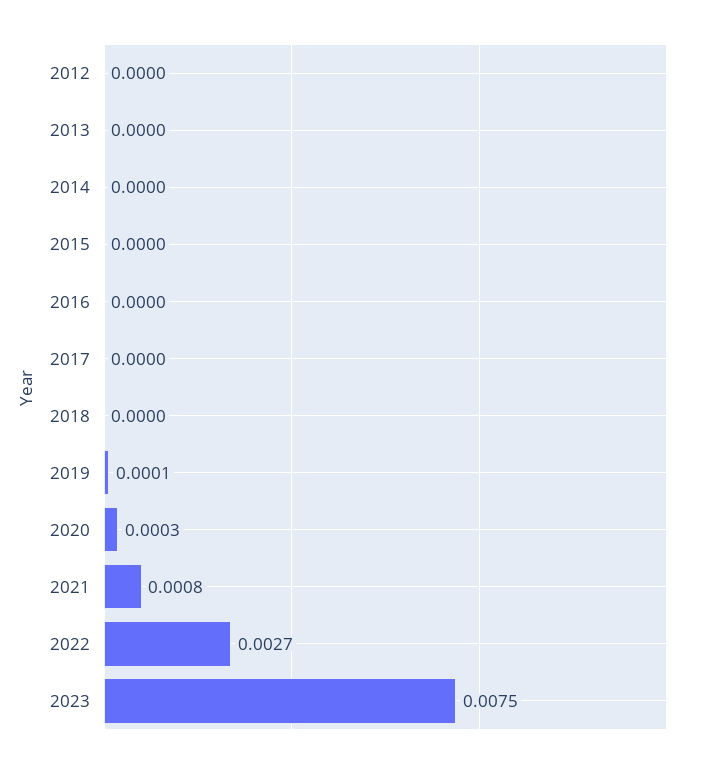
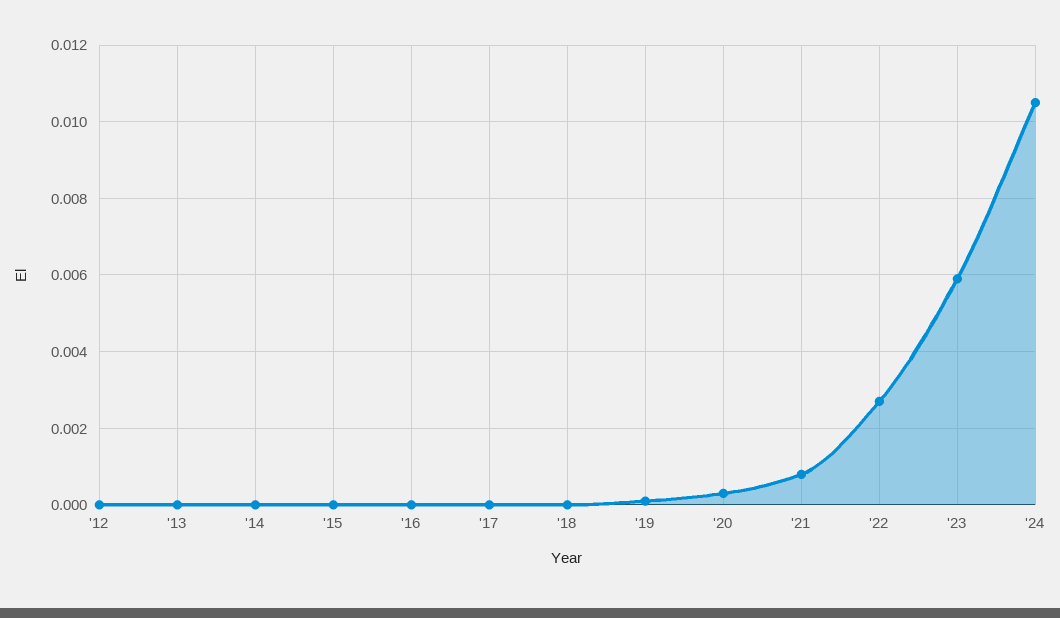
2023: 0.0075 -> 0.006
'24: none -> 0.0105

